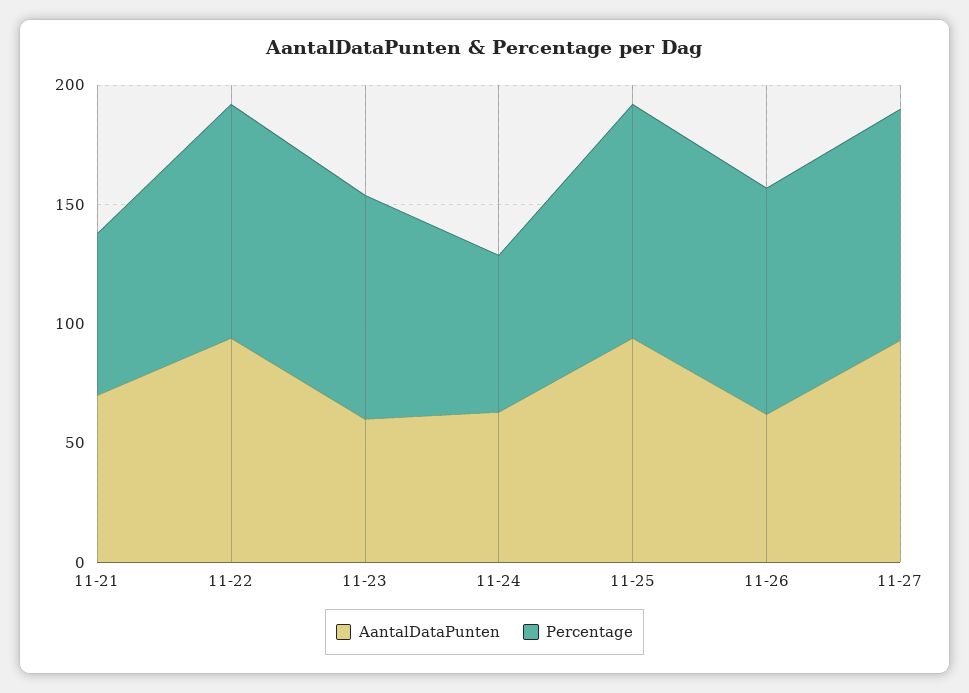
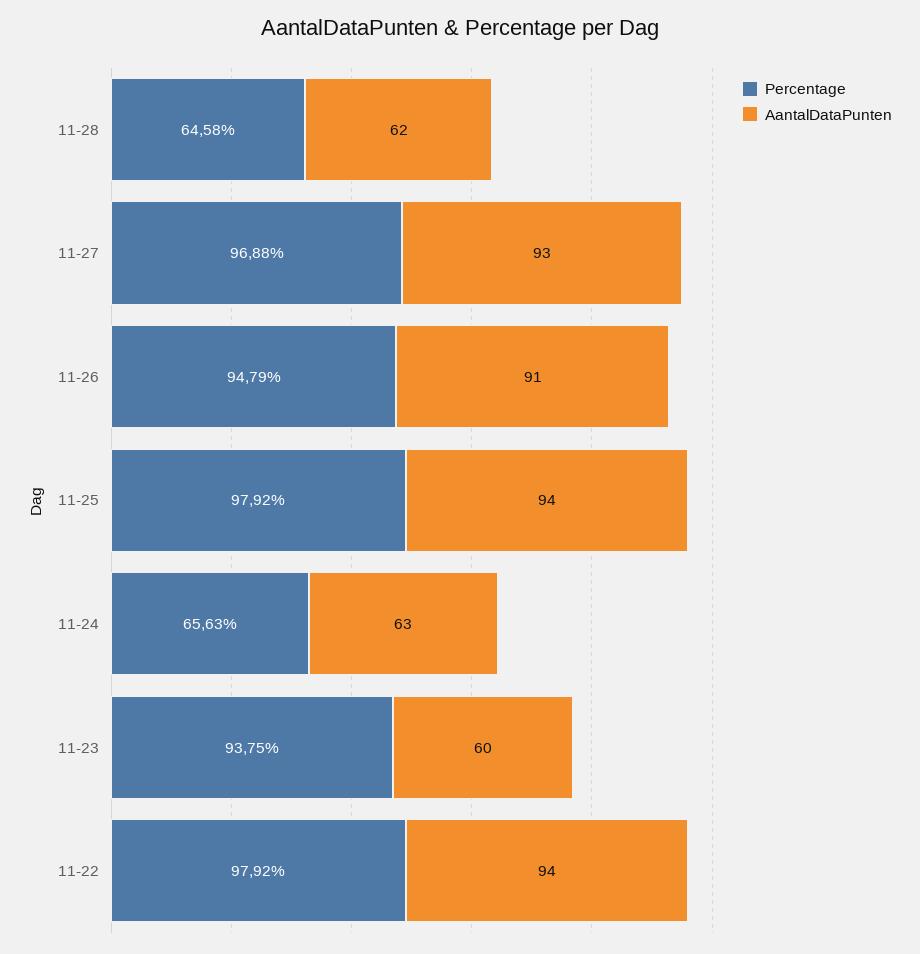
AantalDataPunten, 11-21: 70 -> none
Percentage, 11-21: 70 -> none
AantalDataPunten, 11-26: 60 -> 91
Percentage, 11-28: none -> 64.58
AantalDataPunten, 11-28: none -> 62

